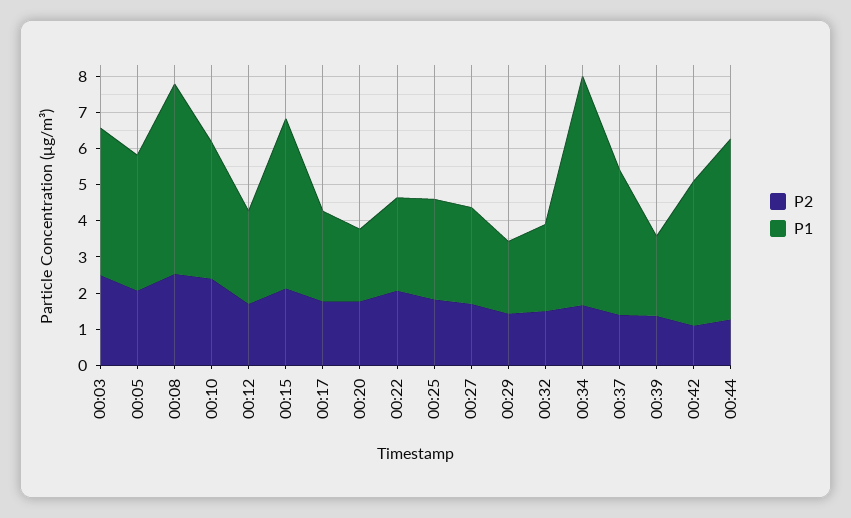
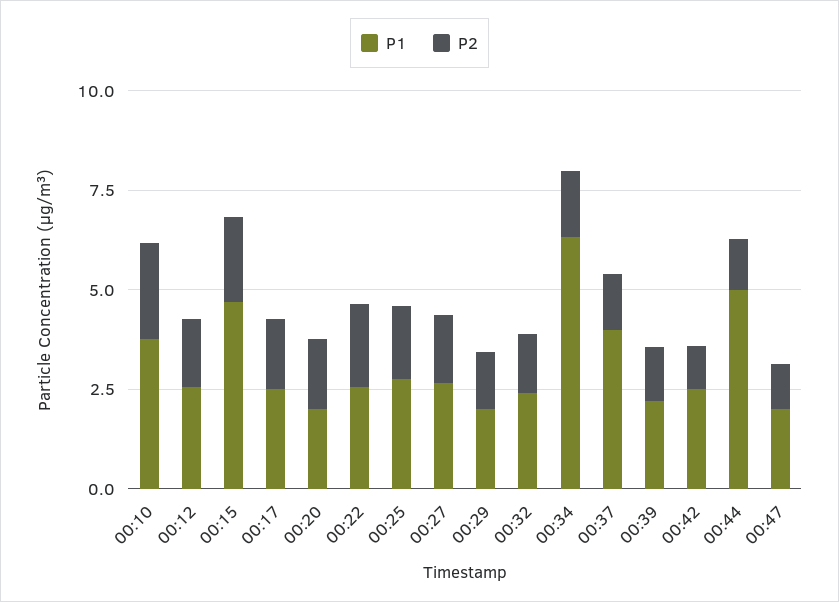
P2, 00:03: 2.5 -> none
P1, 00:03: 4 -> none
P2, 00:05: 2 -> none
P1, 00:05: 3.75 -> none
P2, 00:08: 2.5 -> none
P1, 00:08: 5.25 -> none
P1, 00:42: 4 -> 2.5
P1, 00:47: none -> 2
P2, 00:47: none -> 1

